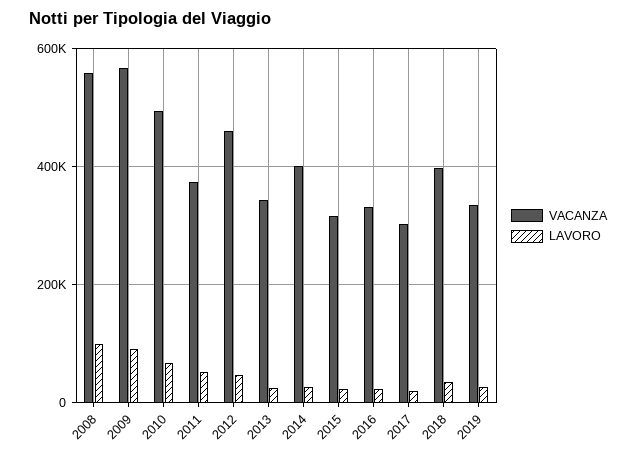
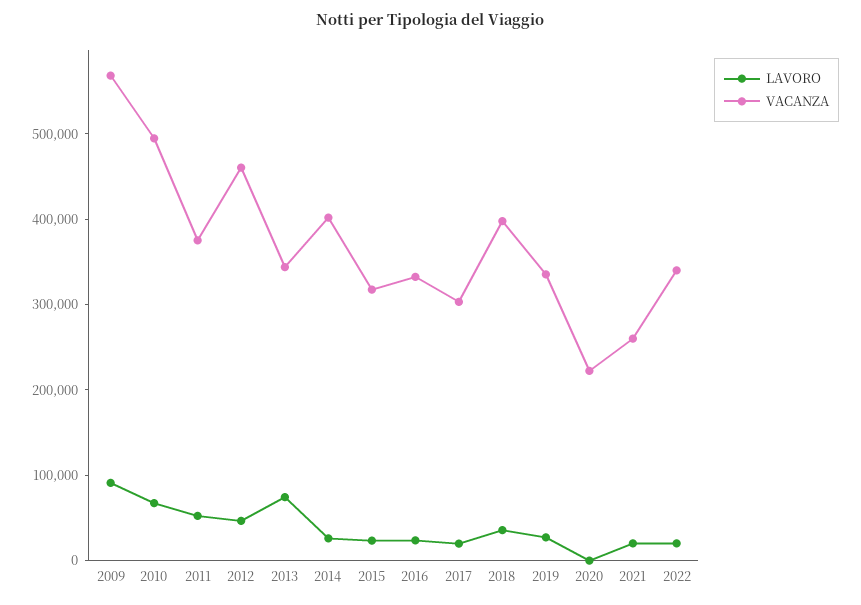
VACANZA, 2008: 560000 -> none
LAVORO, 2008: 100000 -> none
LAVORO, 2013: 20000 -> 80000
LAVORO, 2020: none -> 0
VACANZA, 2020: none -> 220000
LAVORO, 2021: none -> 20000
VACANZA, 2021: none -> 260000
LAVORO, 2022: none -> 20000
VACANZA, 2022: none -> 340000

